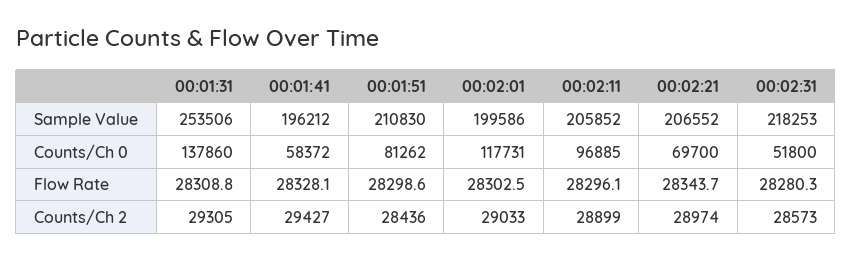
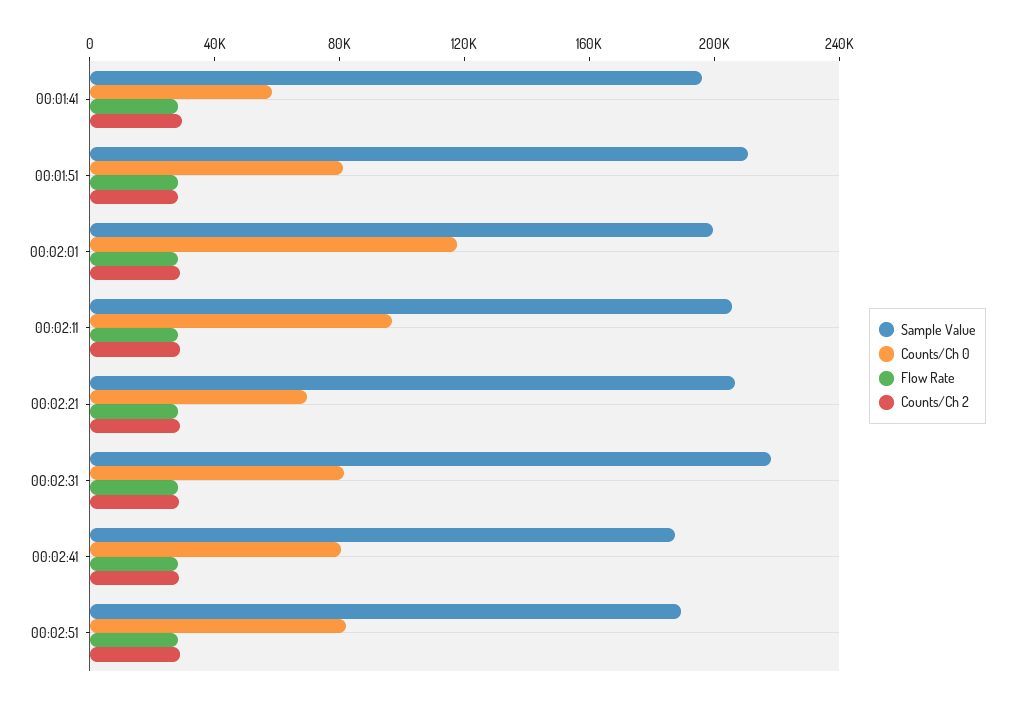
Sample Value, 00:01:31: 253506 -> none
Counts/Ch 0, 00:01:31: 137860 -> none
Counts/Ch 0, 00:02:31: 51800 -> 80000
Flow Rate, 00:01:31: 28308.8 -> none
Counts/Ch 2, 00:01:31: 29305 -> none
Sample Value, 00:02:41: none -> 190000
Counts/Ch 0, 00:02:41: none -> 80000
Flow Rate, 00:02:41: none -> 30000
Counts/Ch 2, 00:02:41: none -> 30000
Sample Value, 00:02:51: none -> 190000
Counts/Ch 0, 00:02:51: none -> 80000
Flow Rate, 00:02:51: none -> 30000
Counts/Ch 2, 00:02:51: none -> 30000

